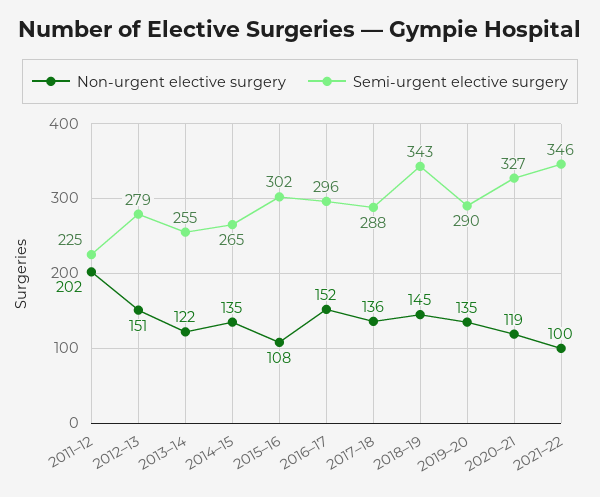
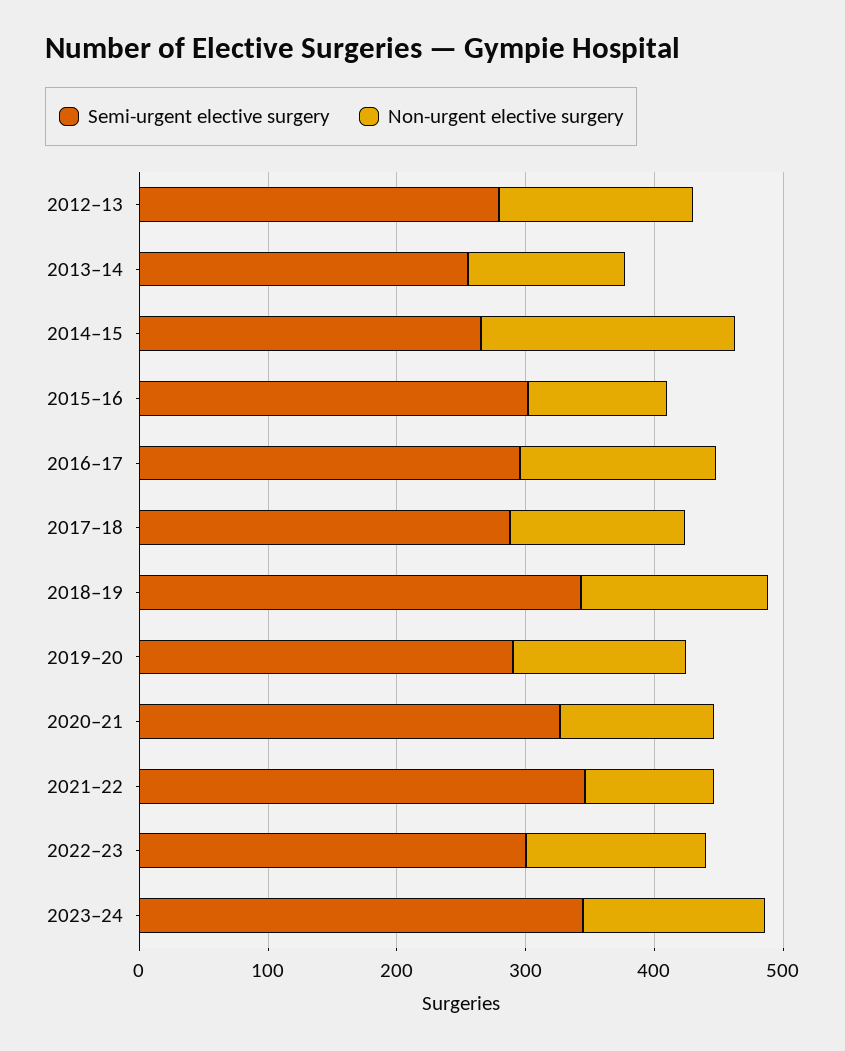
Non-urgent elective surgery, 2011–12: 202 -> none
Semi-urgent elective surgery, 2011–12: 225 -> none
Non-urgent elective surgery, 2014–15: 135 -> 200
Semi-urgent elective surgery, 2022–23: none -> 300
Non-urgent elective surgery, 2022–23: none -> 140
Semi-urgent elective surgery, 2023–24: none -> 340
Non-urgent elective surgery, 2023–24: none -> 140

